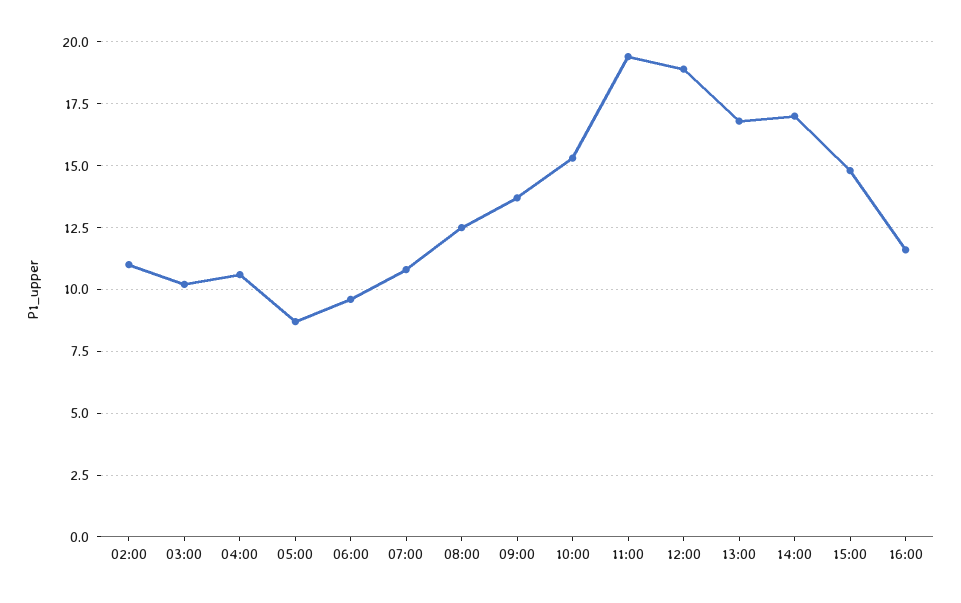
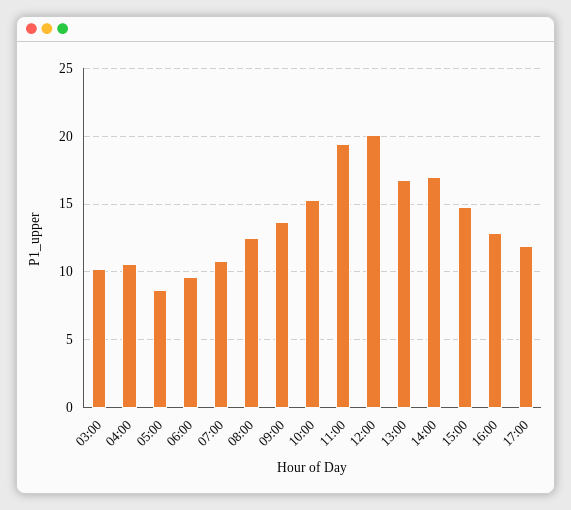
02:00: 11 -> none
12:00: 19 -> 20
16:00: 11.5 -> 13
17:00: none -> 12

